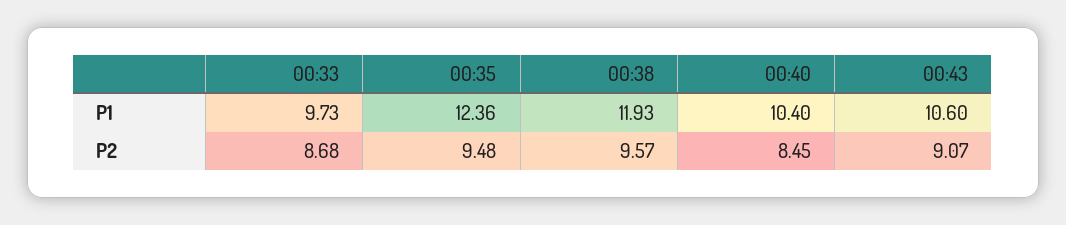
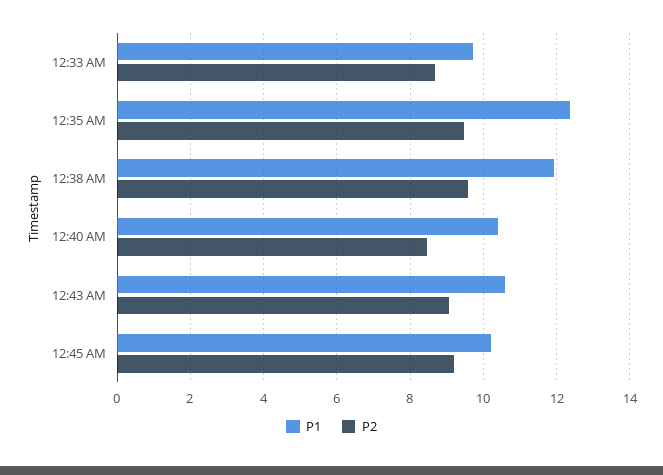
P1, 12:45 AM: none -> 10.2
P2, 12:45 AM: none -> 9.2

